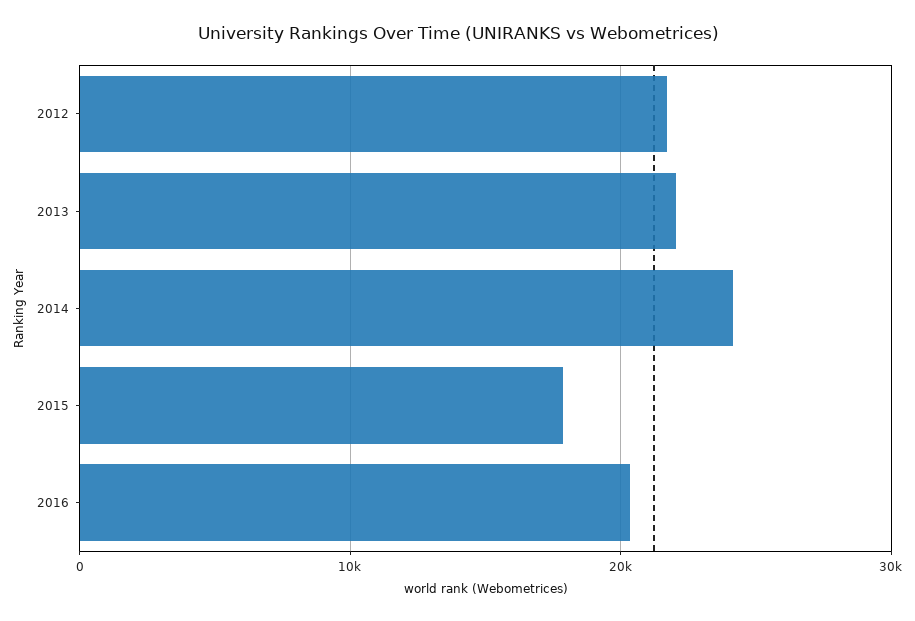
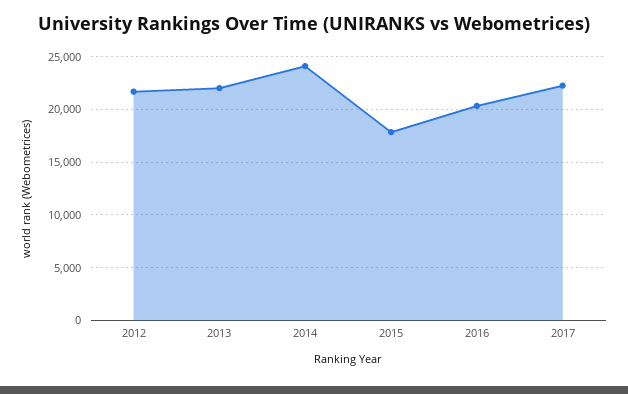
2017: none -> 22000

